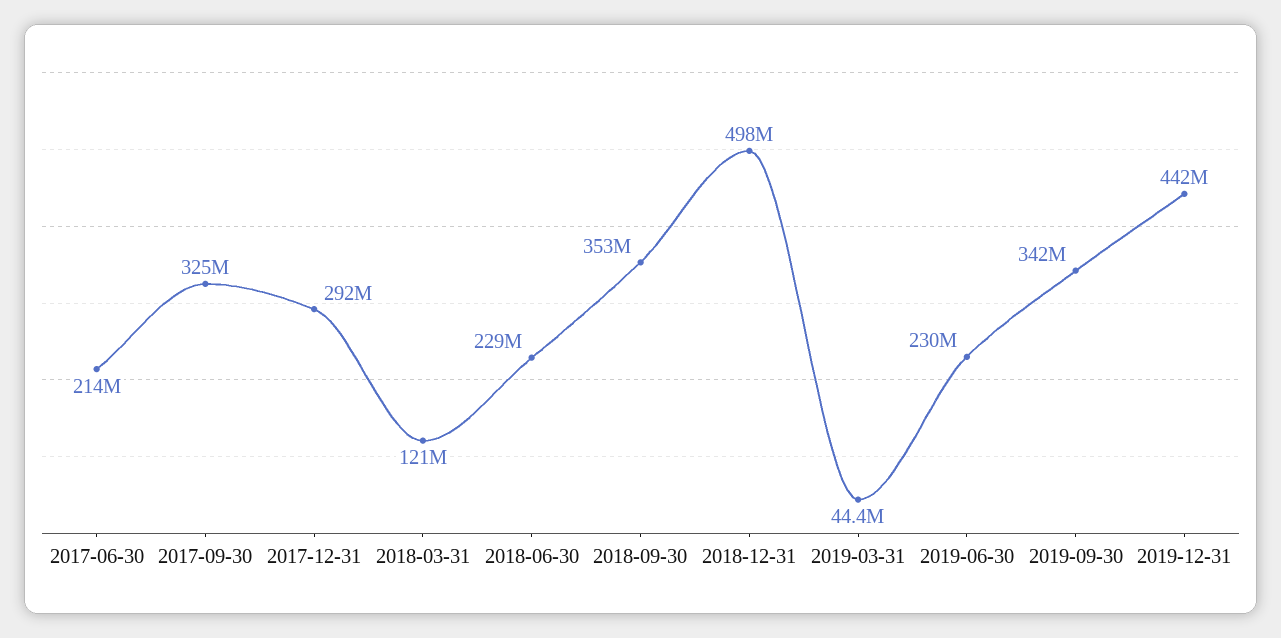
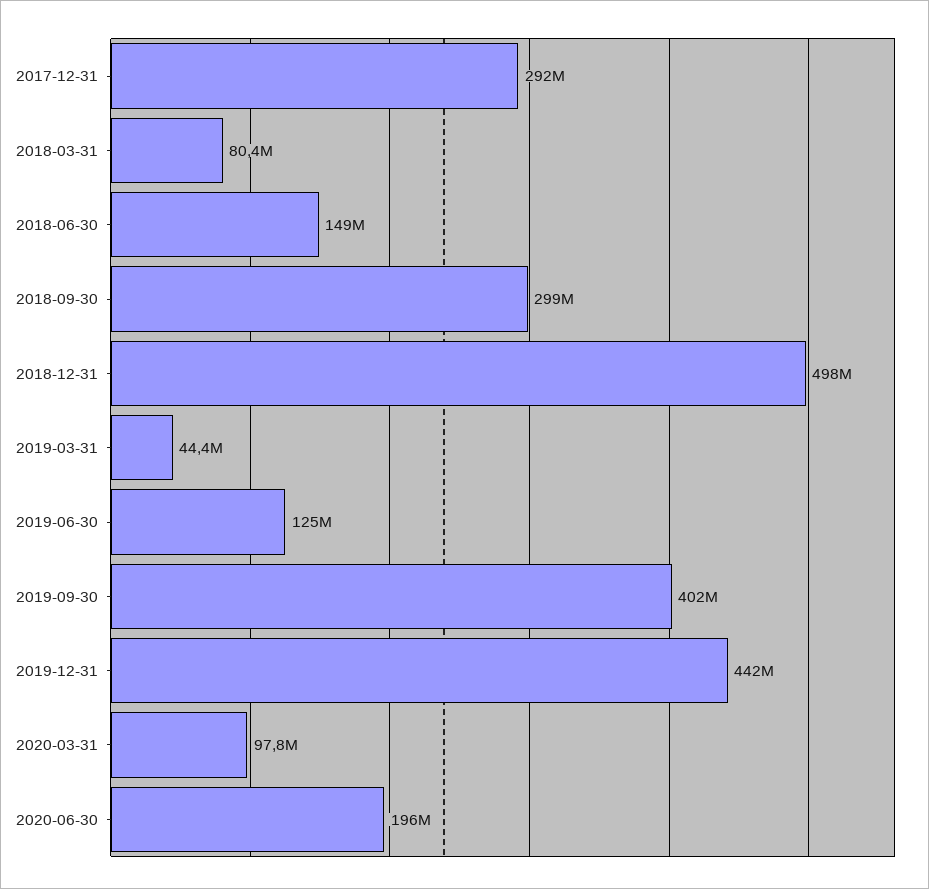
2017-06-30: 214000000 -> none
2017-09-30: 325000000 -> none
2018-03-31: 121000000 -> 80400000
2018-06-30: 229000000 -> 149000000
2018-09-30: 353000000 -> 299000000
2019-06-30: 230000000 -> 125000000
2019-09-30: 342000000 -> 402000000
2020-03-31: none -> 97800000
2020-06-30: none -> 196000000

